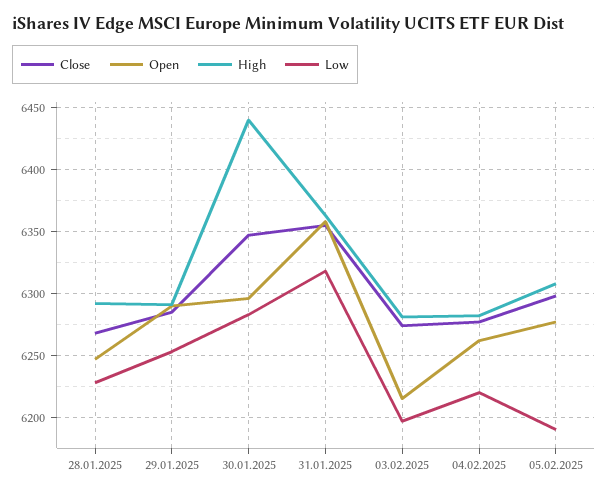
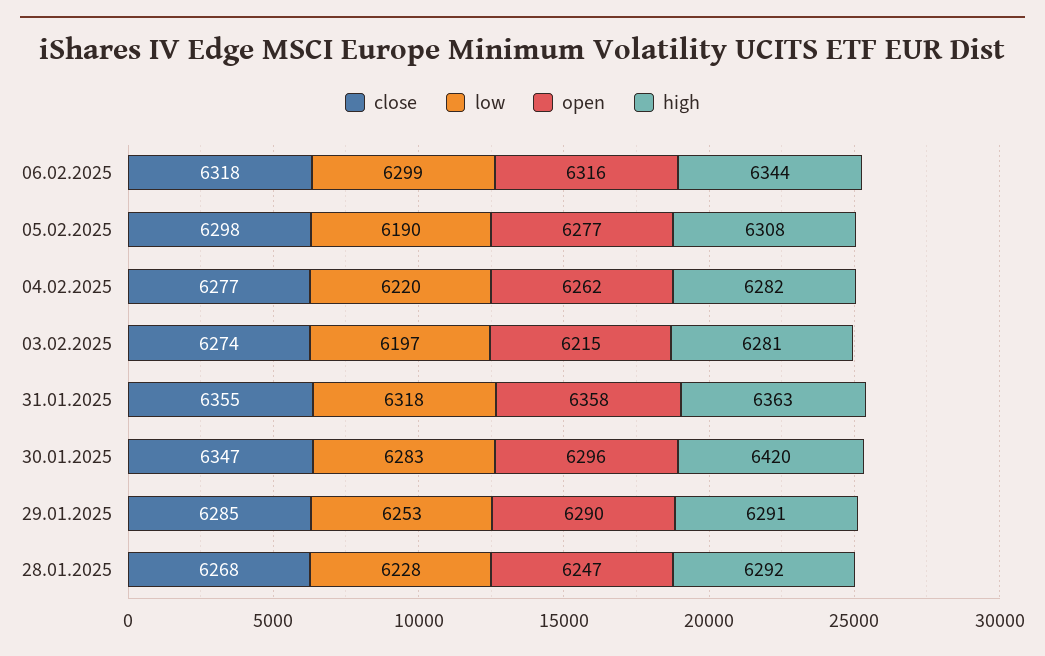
High, 30.01.2025: 6440 -> 6420
Close, 06.02.2025: none -> 6318
Low, 06.02.2025: none -> 6299
Open, 06.02.2025: none -> 6316
High, 06.02.2025: none -> 6344

